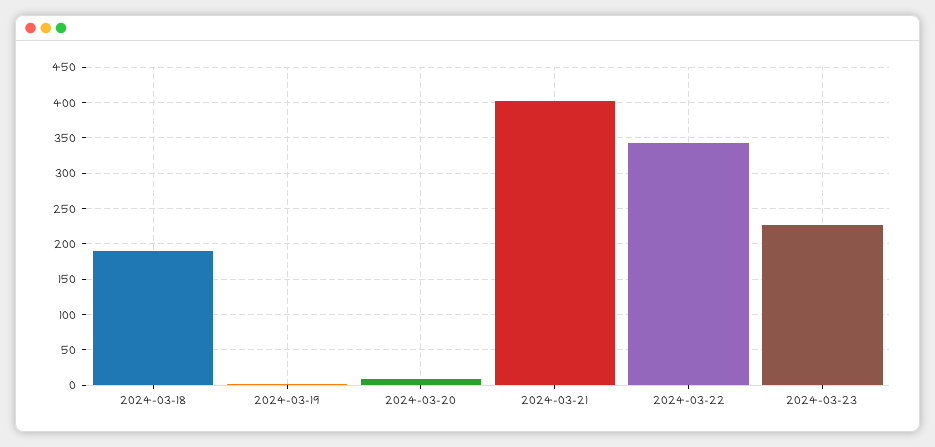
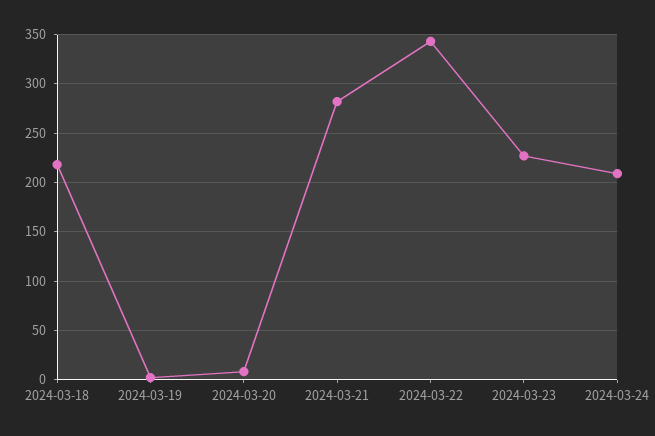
2024-03-18: 190 -> 220
2024-03-21: 400 -> 280
2024-03-24: none -> 210

